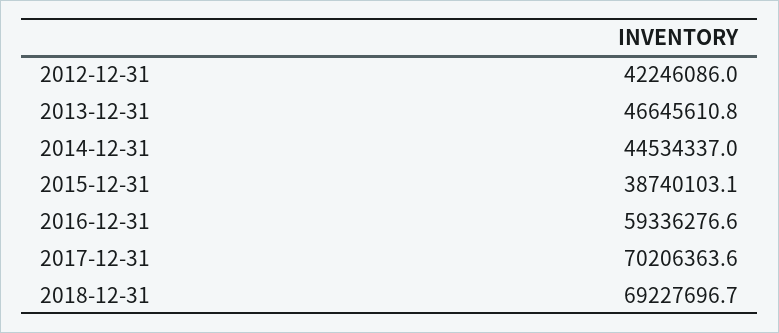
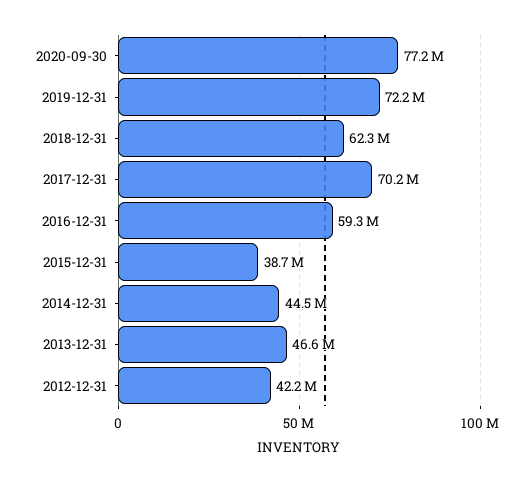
2018-12-31: 69227696.7 -> 62300000
2020-09-30: none -> 77200000
2019-12-31: none -> 72200000

